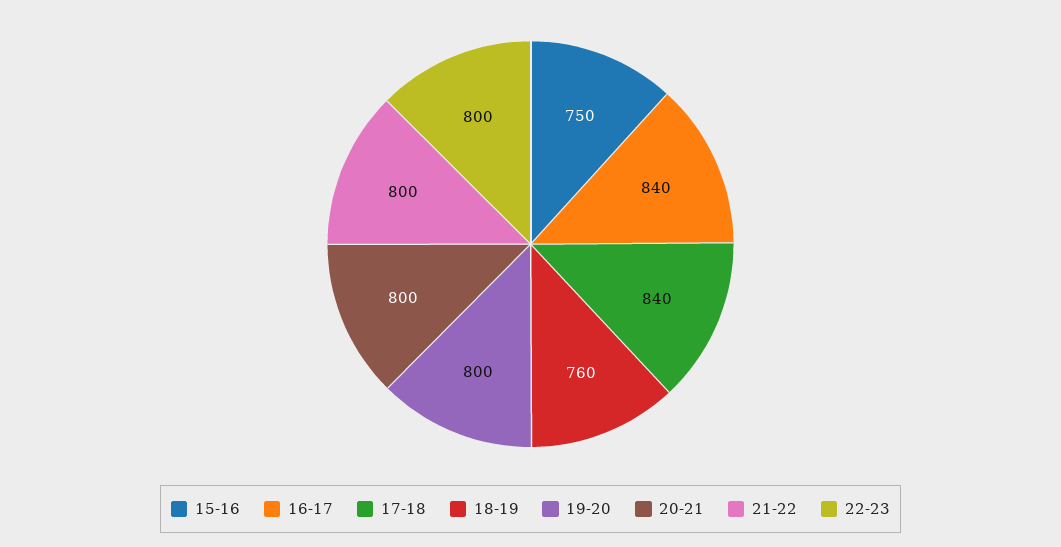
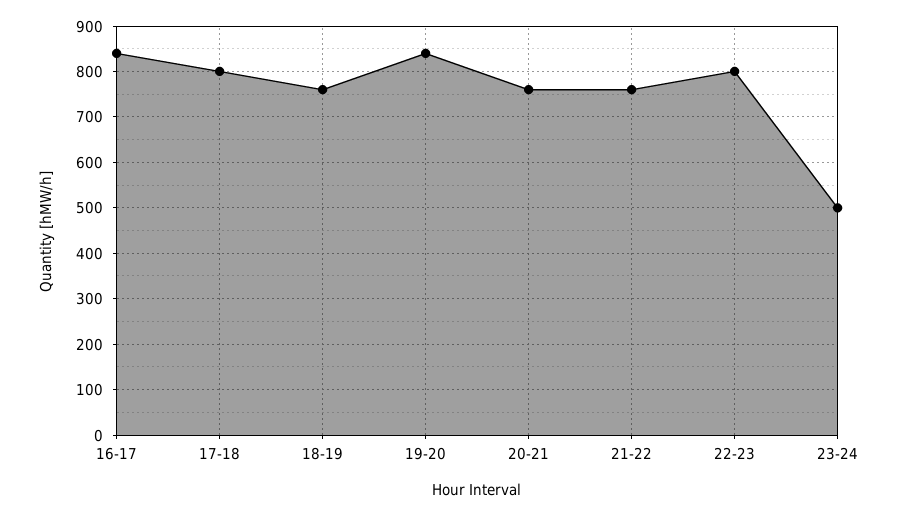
15-16: 750 -> none
17-18: 840 -> 800
19-20: 800 -> 840
20-21: 800 -> 760
21-22: 800 -> 760
23-24: none -> 500

